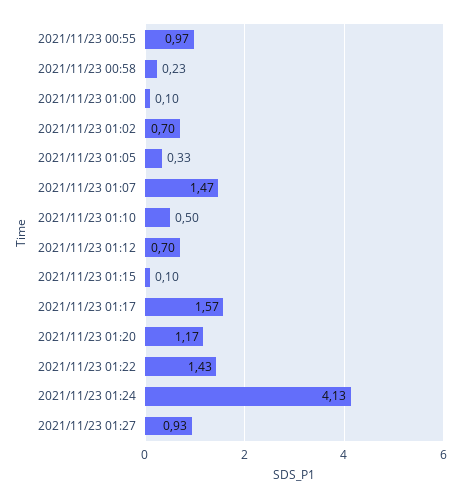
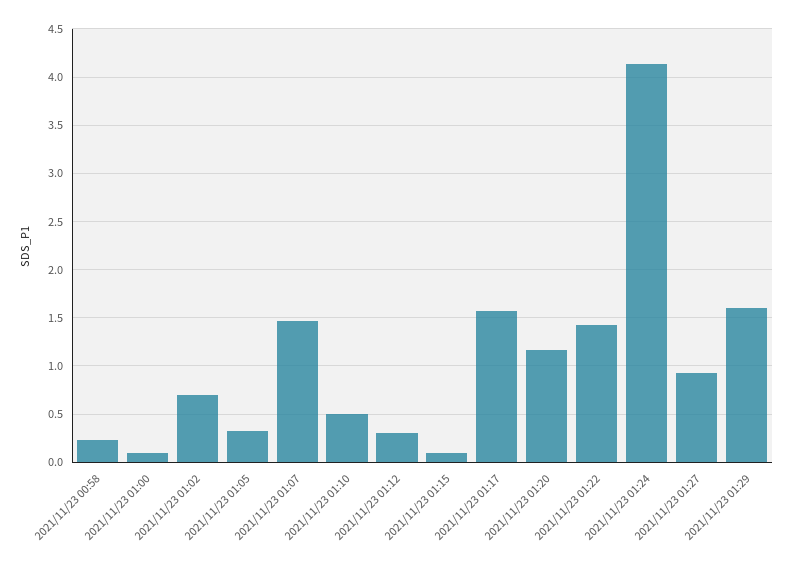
2021/11/23 00:55: 0.97 -> none
2021/11/23 01:12: 0.7 -> 0.3
2021/11/23 01:29: none -> 1.6

